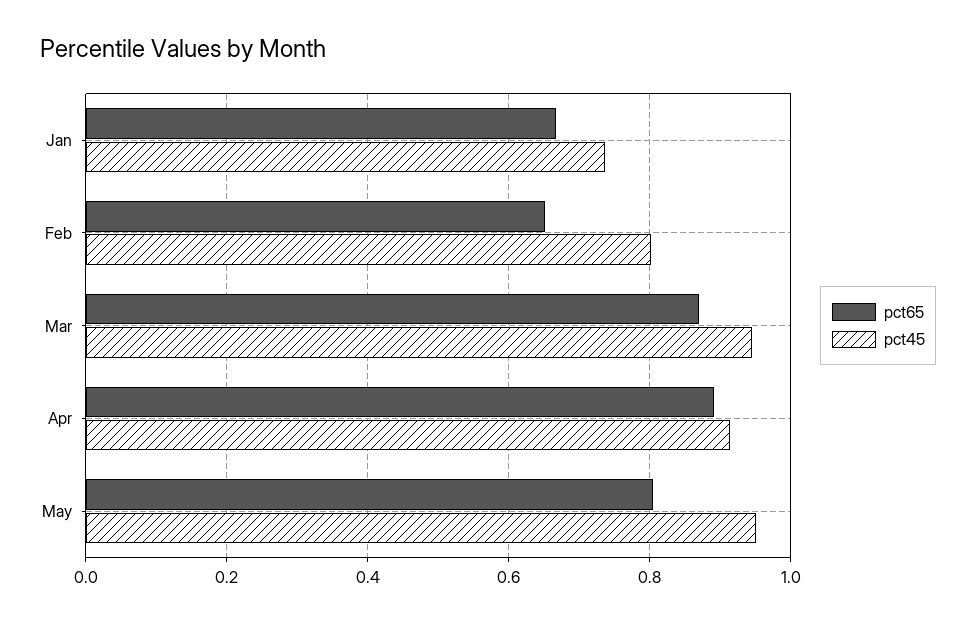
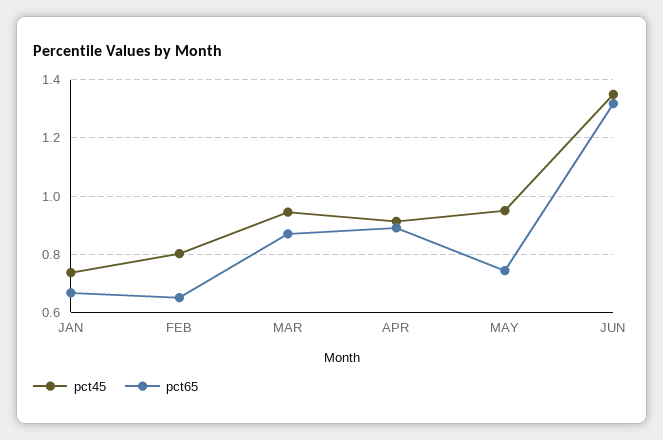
pct65, May: 0.8 -> 0.75
pct45, JUN: none -> 1.35
pct65, JUN: none -> 1.325

